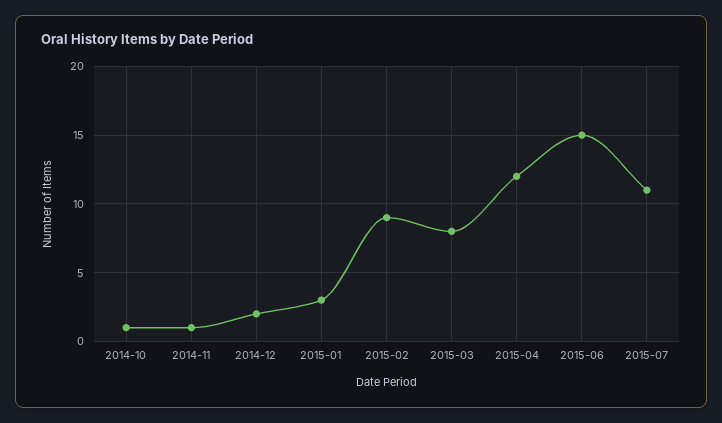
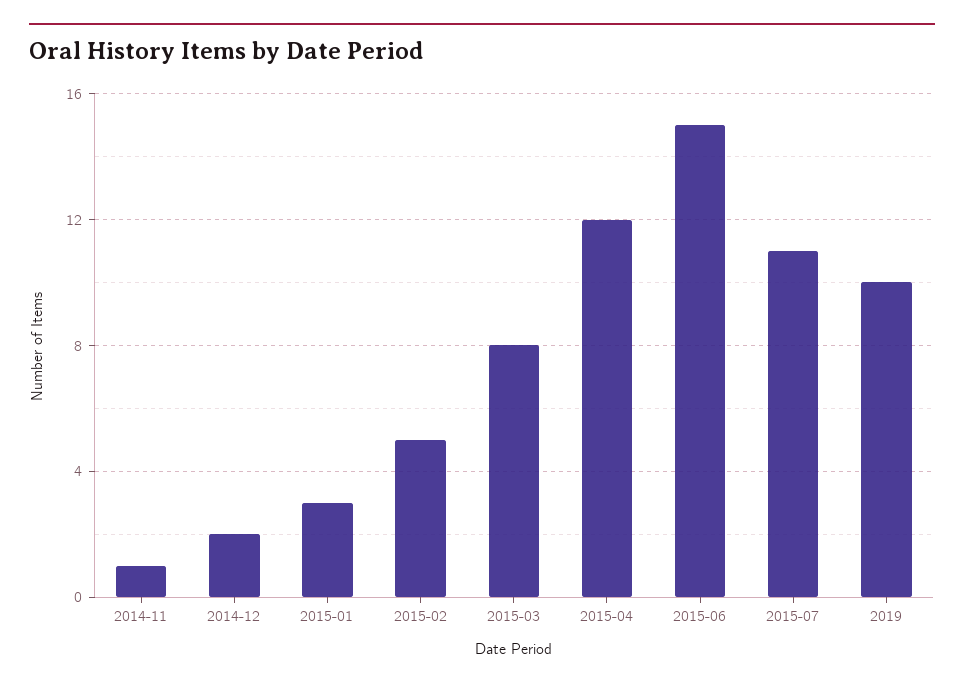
2014-10: 1 -> none
2015-02: 9 -> 5
2019: none -> 10

